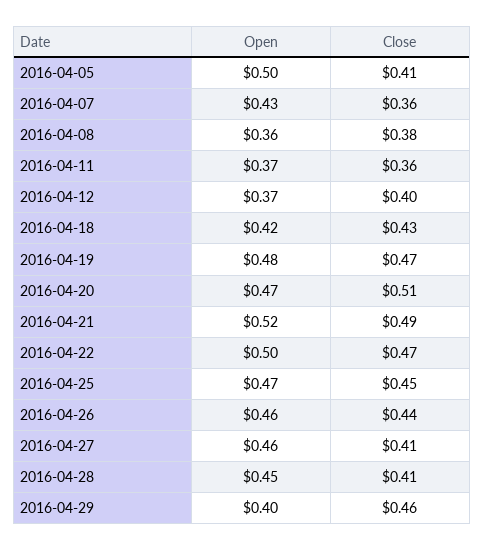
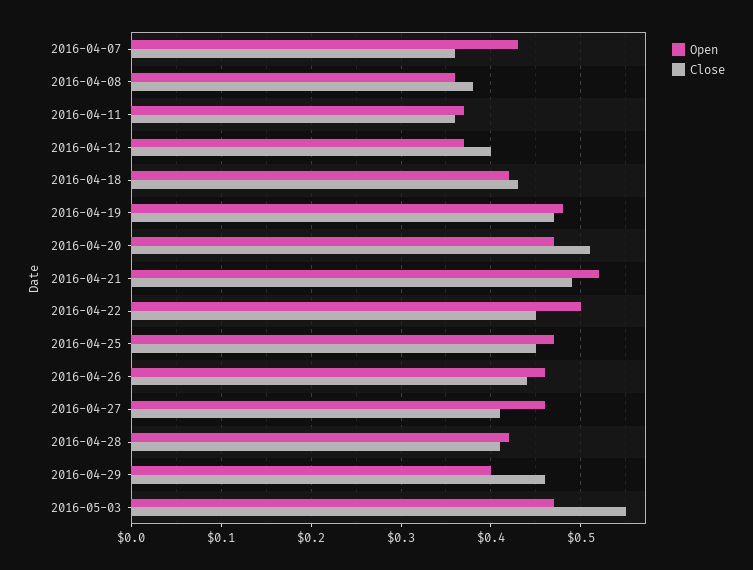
Open, 2016-04-05: 0.5 -> none
Close, 2016-04-05: 0.41 -> none
Close, 2016-04-22: 0.47 -> 0.45
Open, 2016-04-28: 0.45 -> 0.42
Open, 2016-05-03: none -> 0.47
Close, 2016-05-03: none -> 0.55

